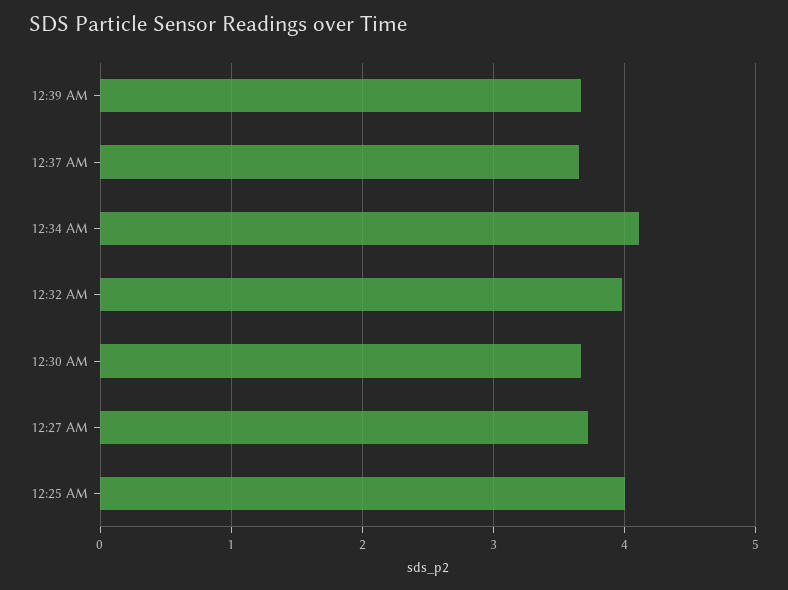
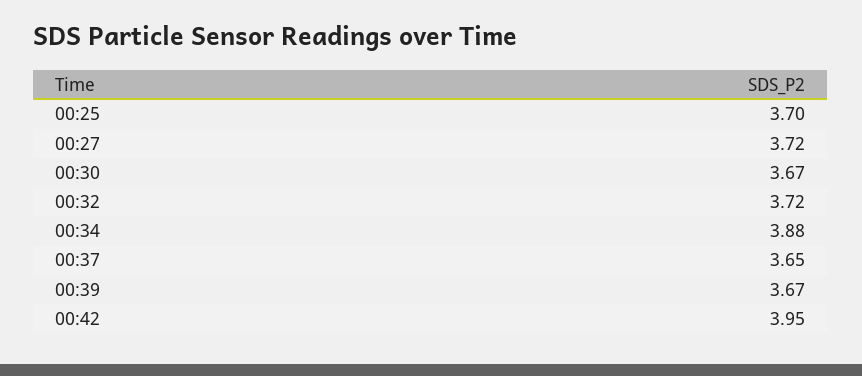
12:34 AM: 4.1 -> 3.88
12:32 AM: 4 -> 3.72
12:25 AM: 4 -> 3.7
00:42: none -> 3.95

